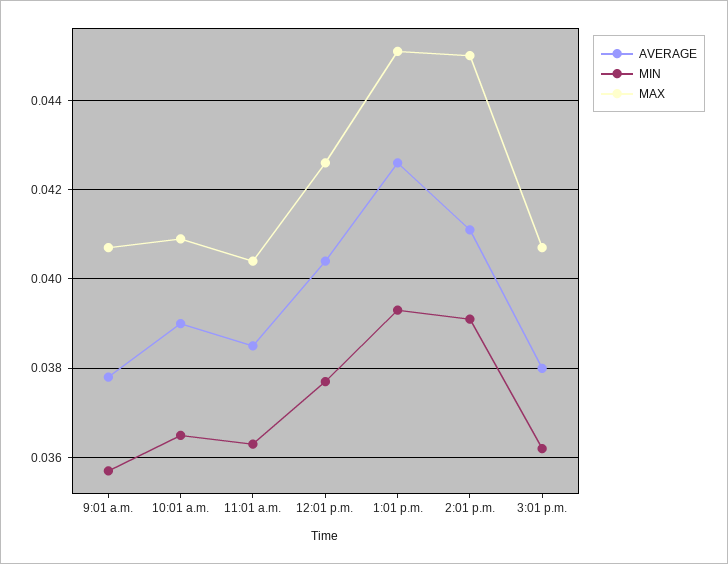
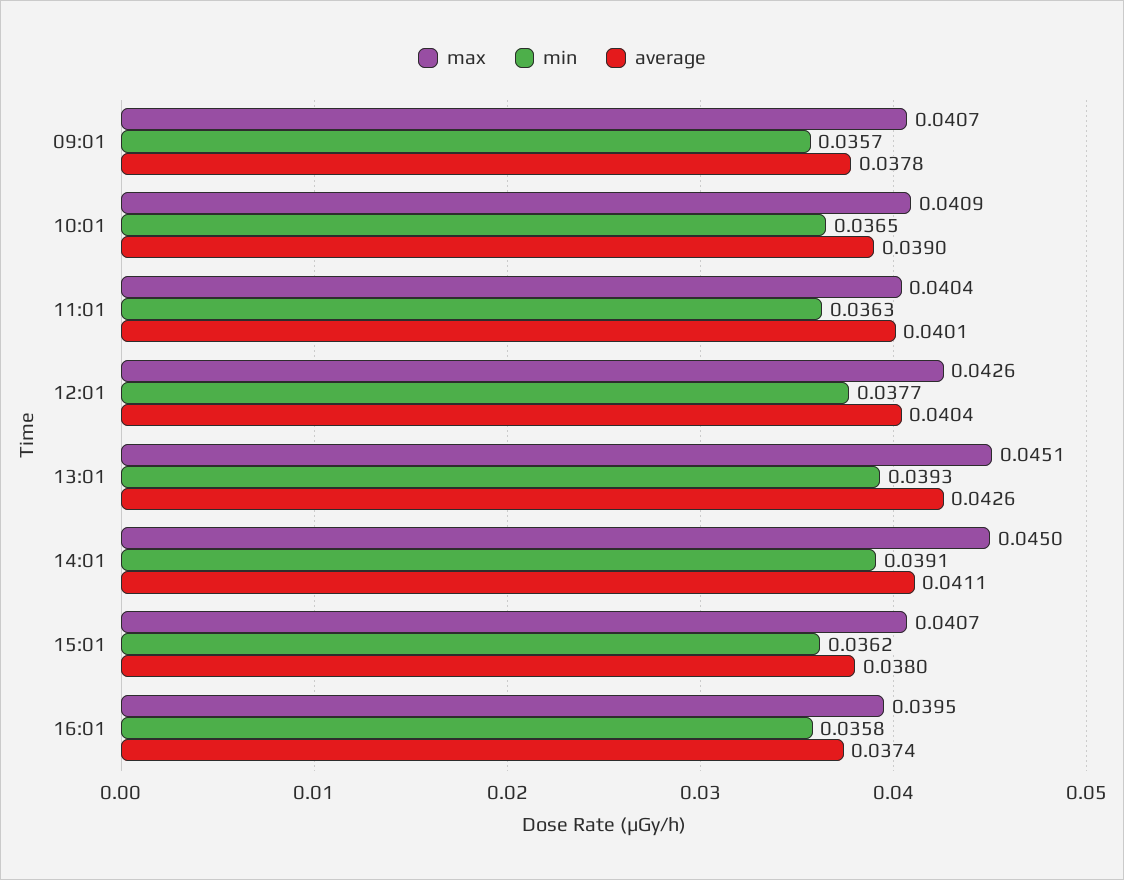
AVERAGE, 11:01 a.m.: 0.0385 -> 0.0401
MAX, 16:01: none -> 0.0395
MIN, 16:01: none -> 0.0358
AVERAGE, 16:01: none -> 0.0374

